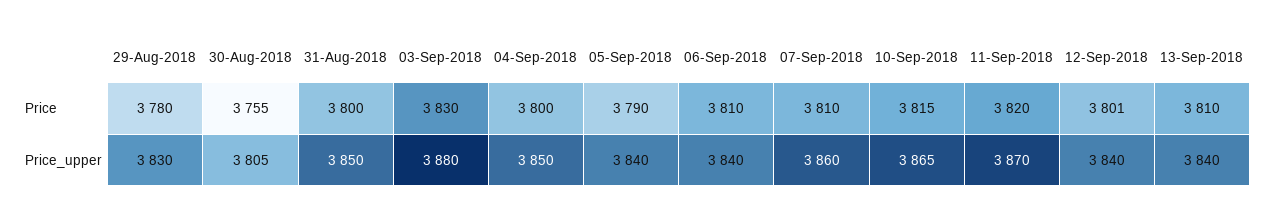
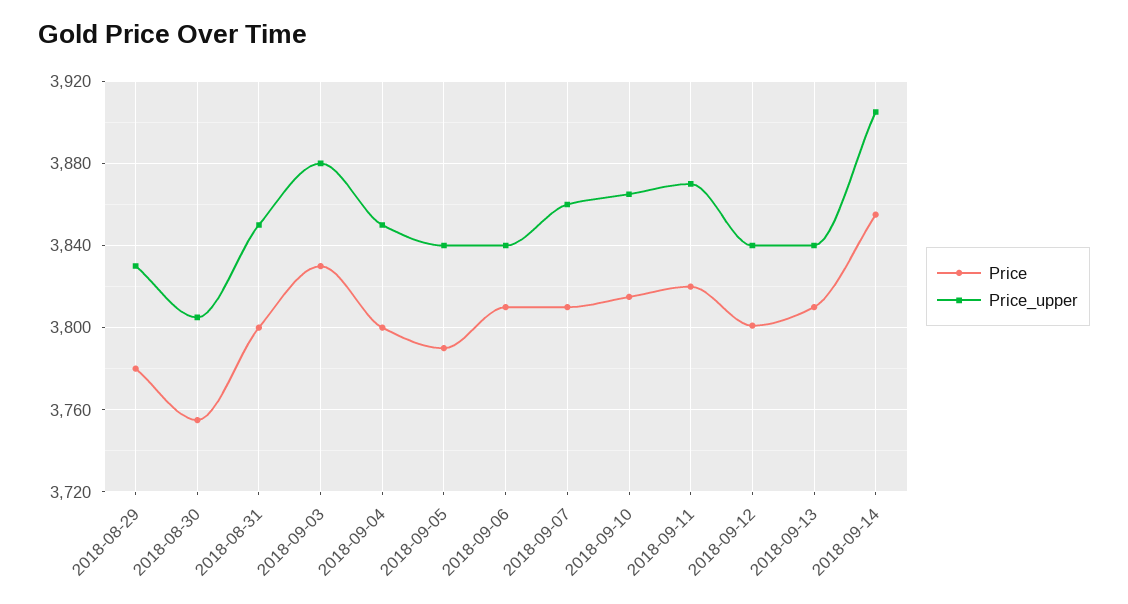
Price, 2018-09-14: none -> 3855
Price_upper, 2018-09-14: none -> 3905

